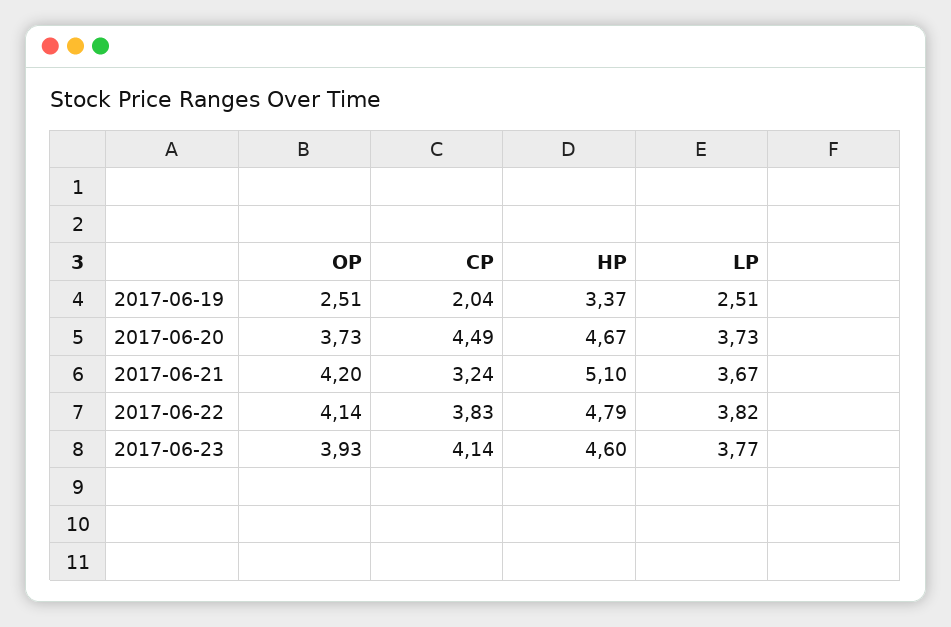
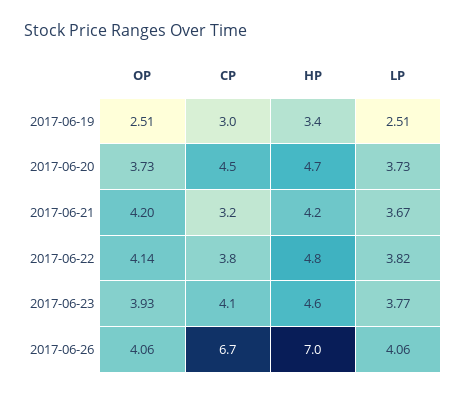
CP, 2017-06-19: 2.04 -> 3
HP, 2017-06-21: 5.1 -> 4.2
OP, 2017-06-26: none -> 4.06
CP, 2017-06-26: none -> 6.7
HP, 2017-06-26: none -> 7
LP, 2017-06-26: none -> 4.06

